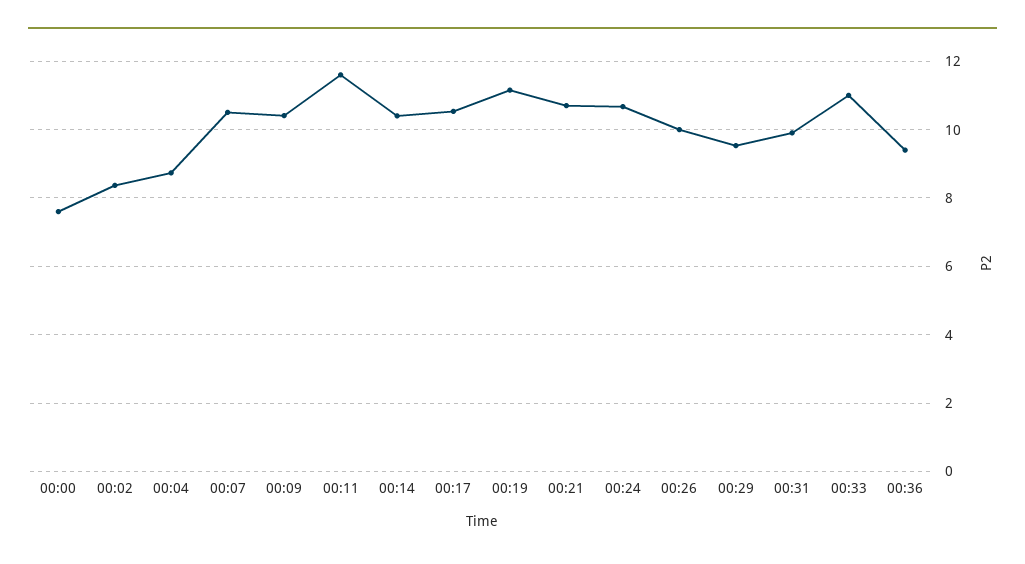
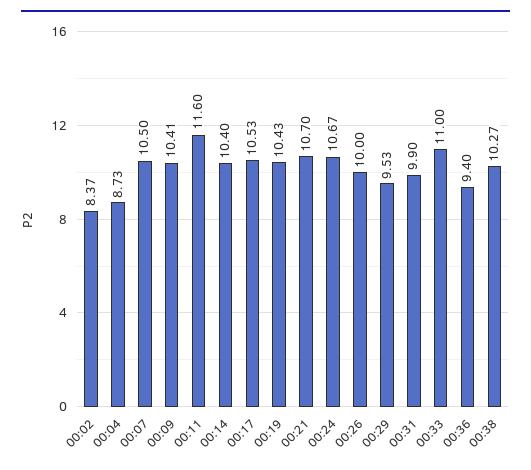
00:00: 7.6 -> none
00:19: 11.2 -> 10.43
00:38: none -> 10.27

